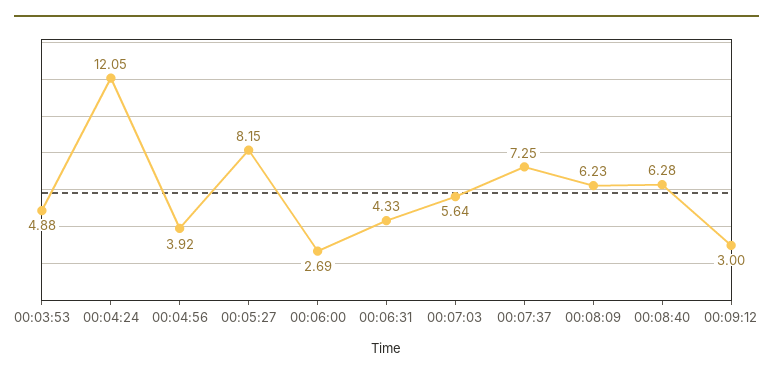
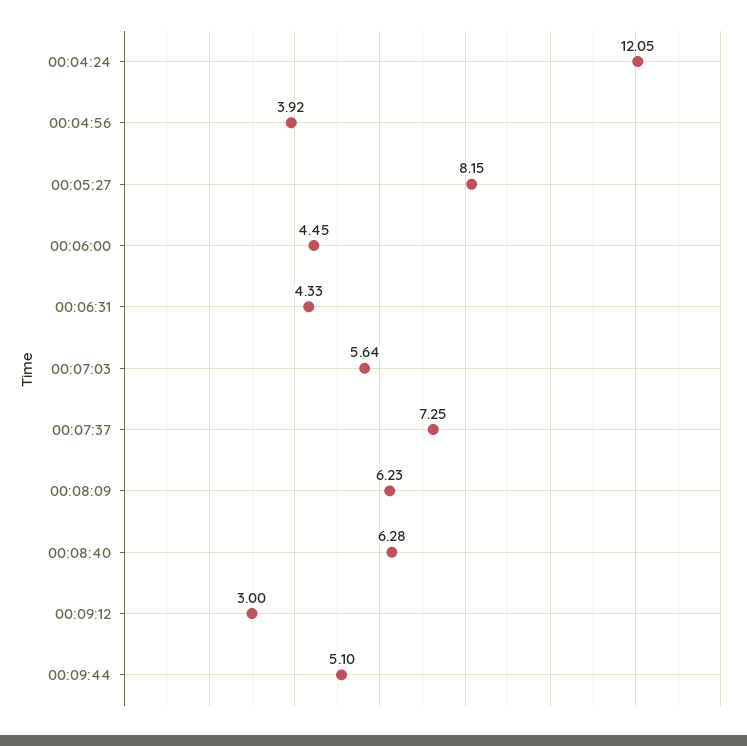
00:03:53: 4.88 -> none
00:06:00: 2.69 -> 4.45
00:09:44: none -> 5.1

